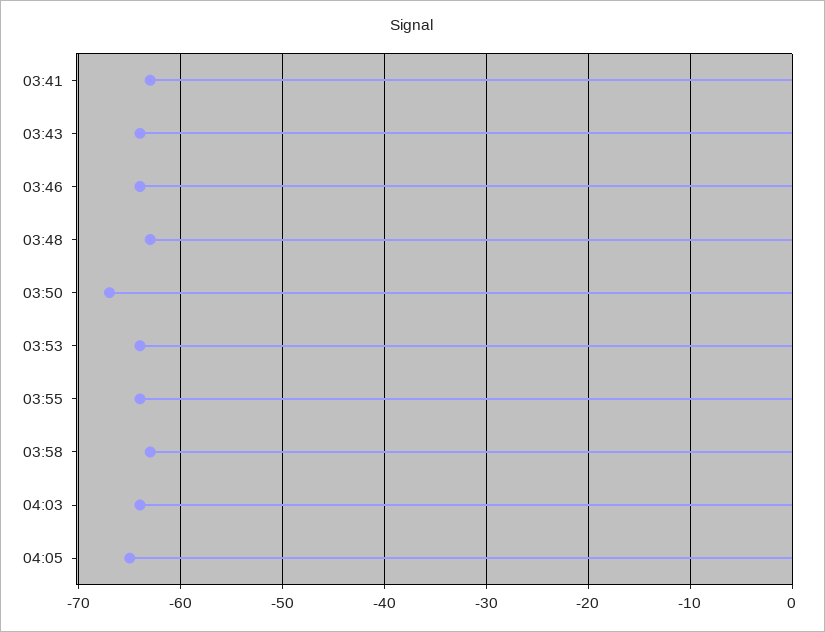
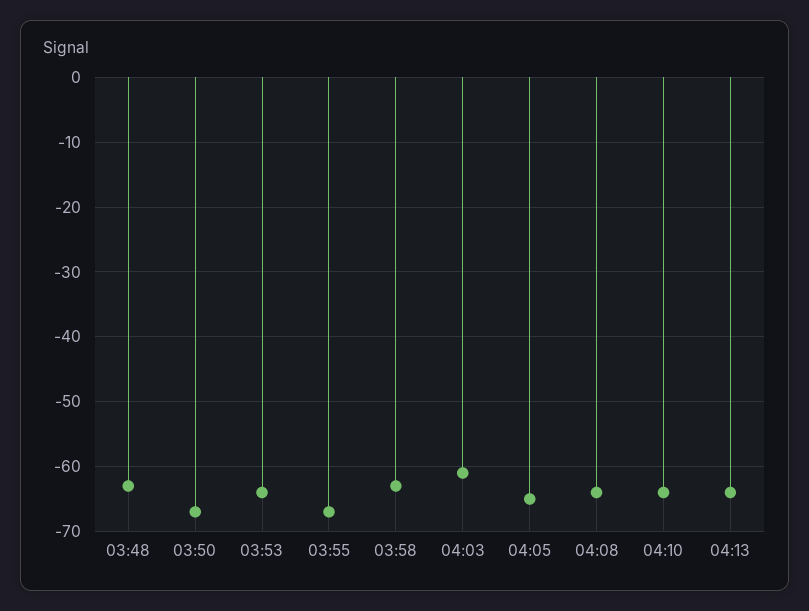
03:41: -63 -> none
03:43: -64 -> none
03:46: -64 -> none
03:55: -64 -> -67
04:03: -64 -> -61
04:08: none -> -64
04:10: none -> -64
04:13: none -> -64

